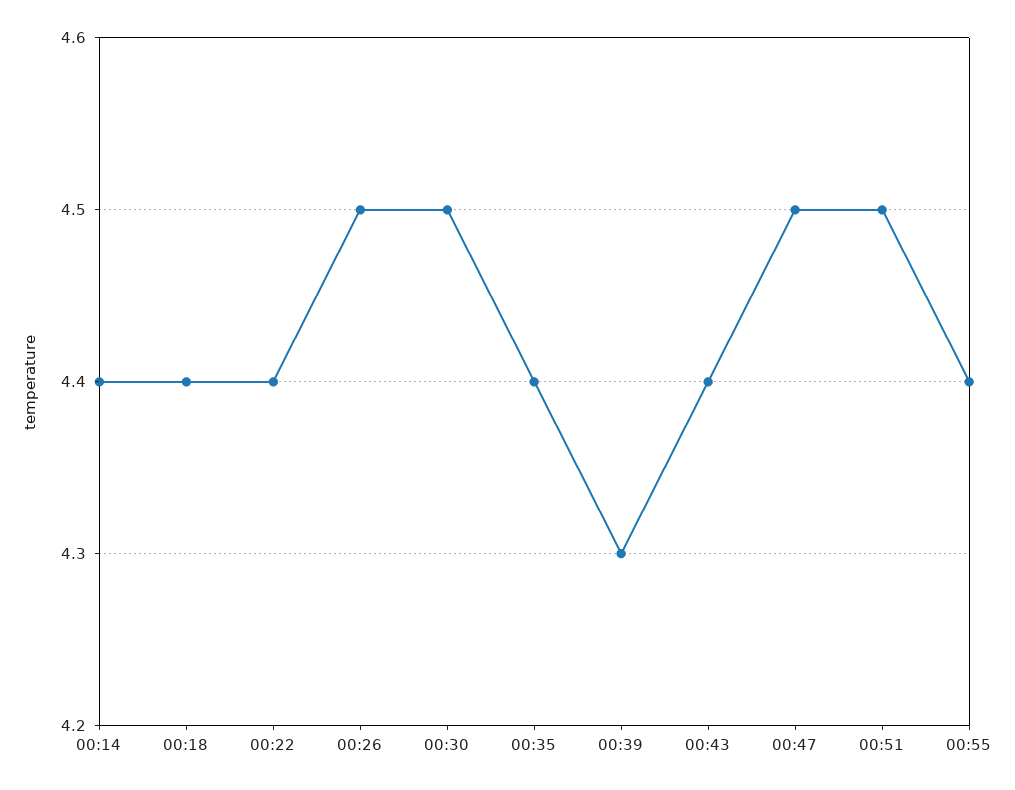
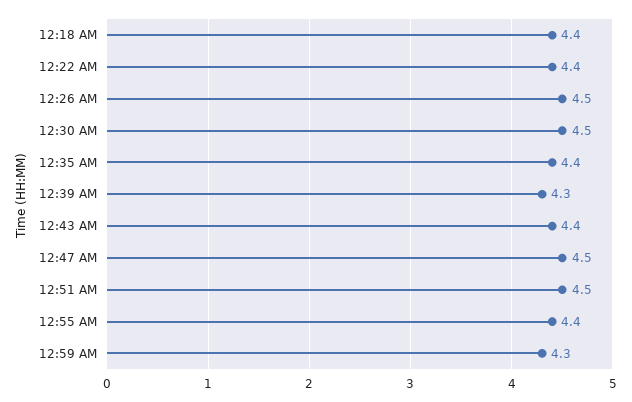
00:14: 4.4 -> none
12:59 AM: none -> 4.3

